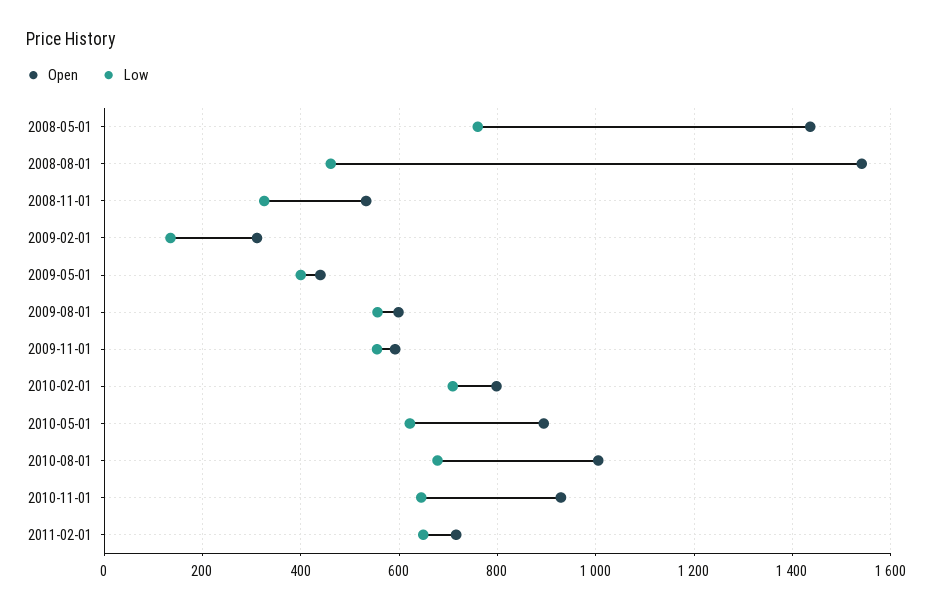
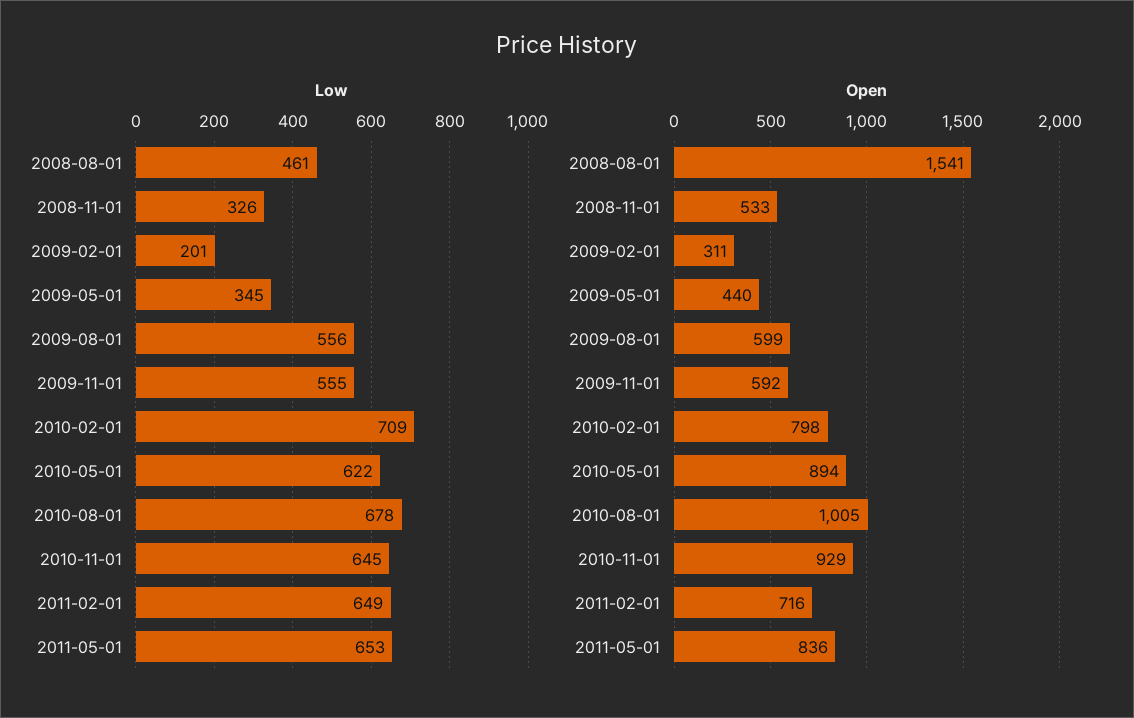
Open, 2008-05-01: 1440 -> none
Low, 2008-05-01: 760 -> none
Low, 2009-02-01: 140 -> 201
Low, 2009-05-01: 400 -> 345
Low, 2011-05-01: none -> 653
Open, 2011-05-01: none -> 836

